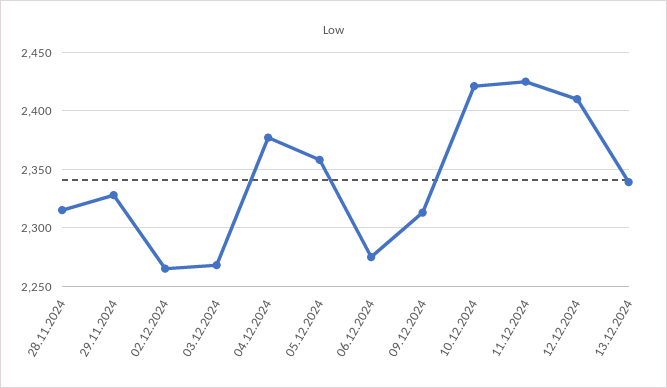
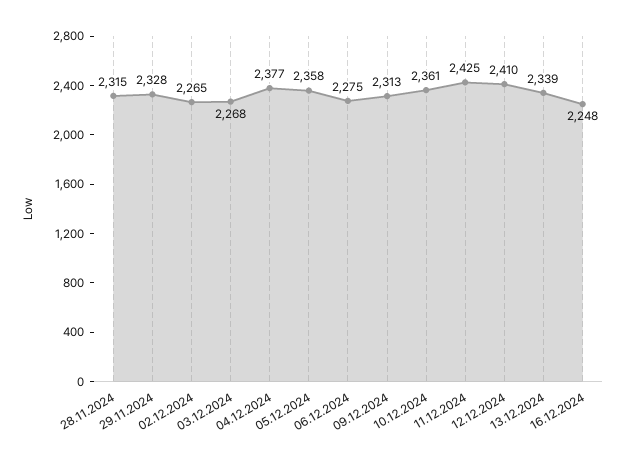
10.12.2024: 2420 -> 2361
16.12.2024: none -> 2248

